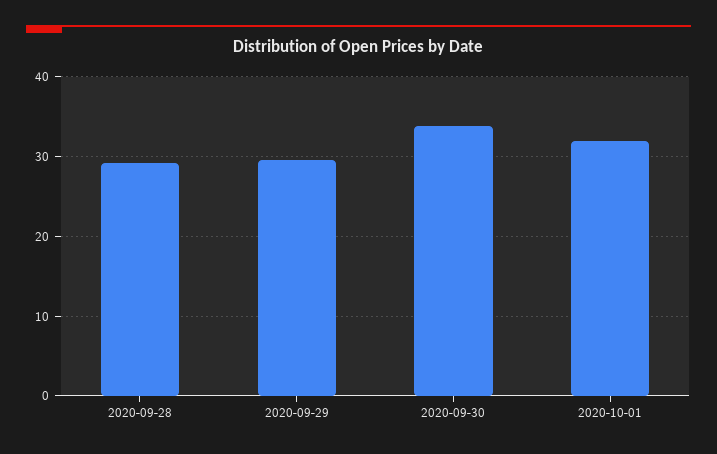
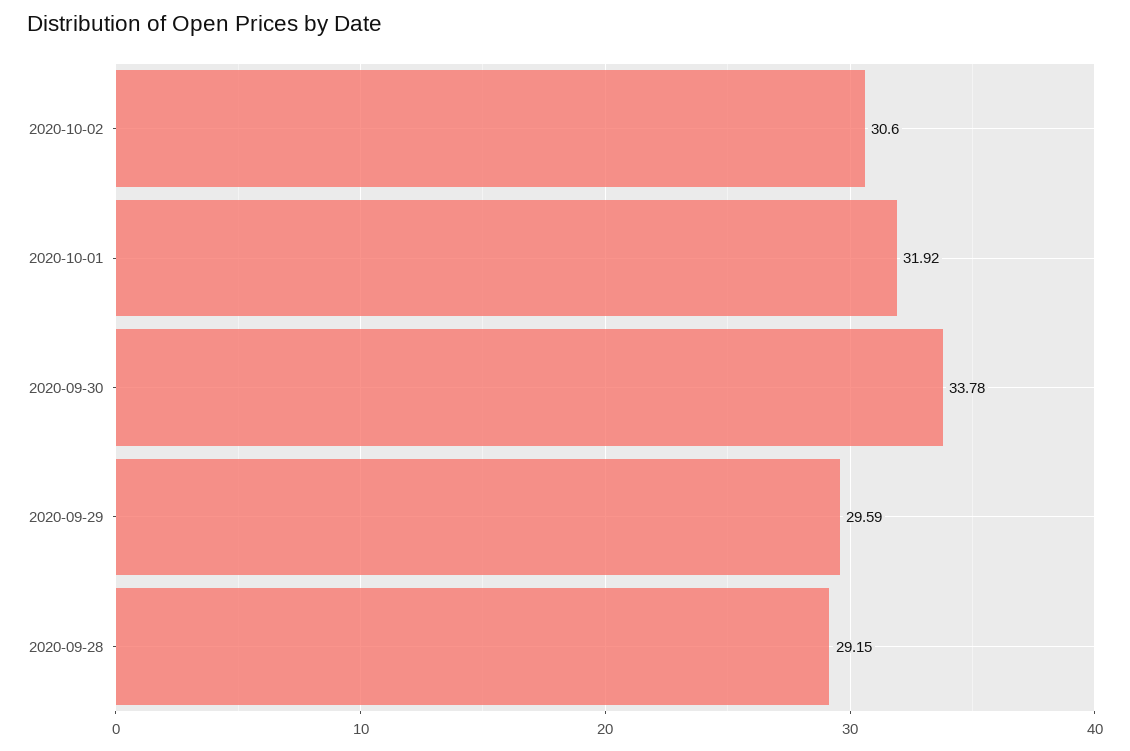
2020-10-02: none -> 30.6

